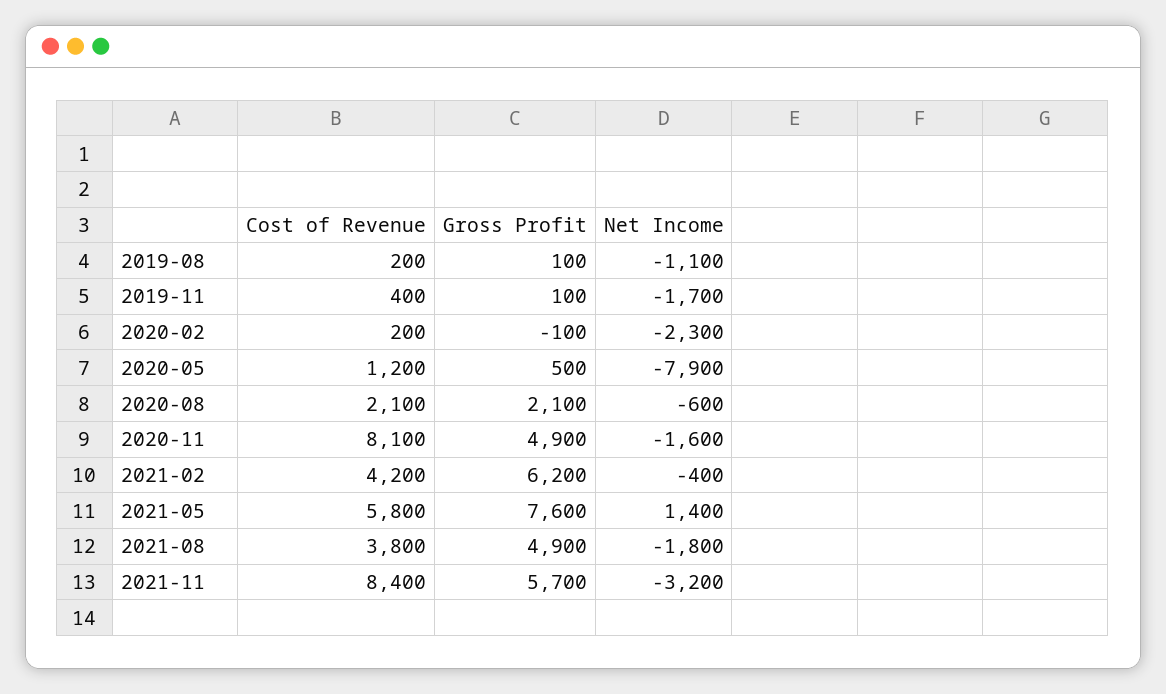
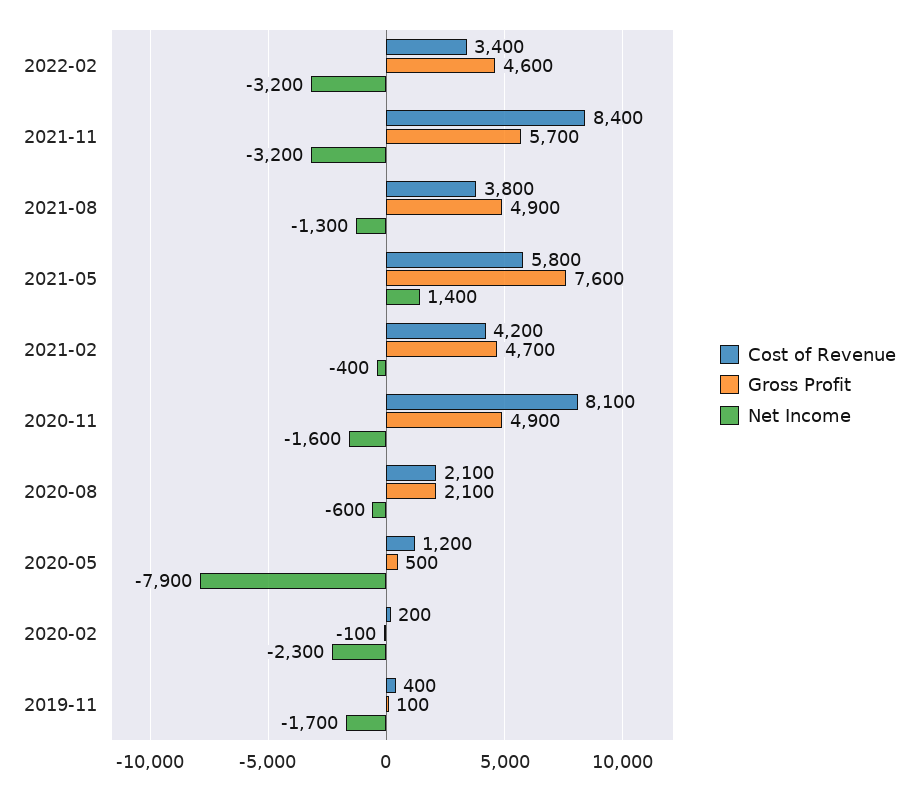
Cost of Revenue, 2019-08: 200 -> none
Gross Profit, 2019-08: 100 -> none
Net Income, 2019-08: -1100 -> none
Gross Profit, 2021-02: 6200 -> 4700
Net Income, 2021-08: -1800 -> -1300
Cost of Revenue, 2022-02: none -> 3400
Gross Profit, 2022-02: none -> 4600
Net Income, 2022-02: none -> -3200

